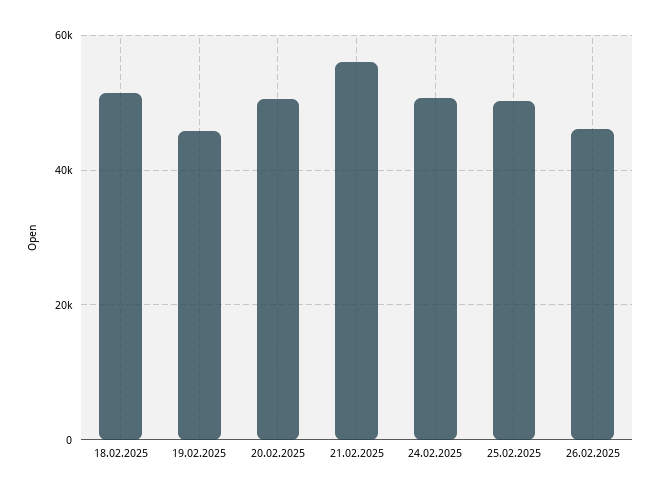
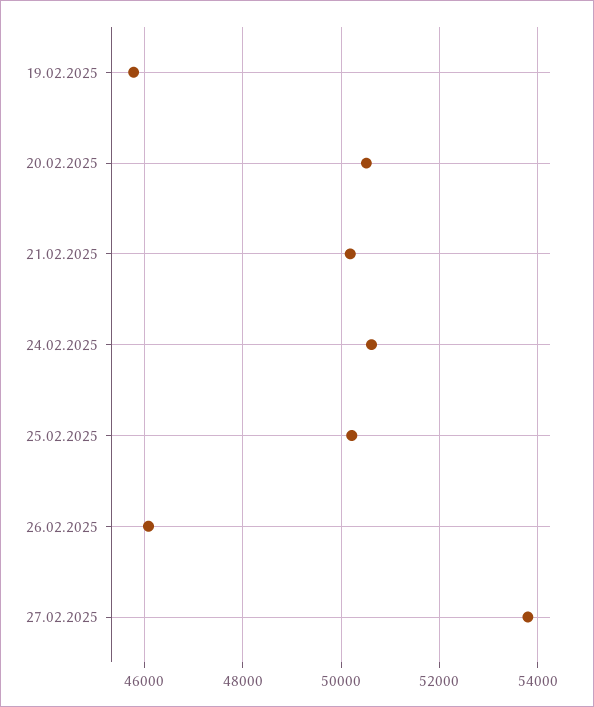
18.02.2025: 52000 -> none
21.02.2025: 56000 -> 50200
27.02.2025: none -> 53800

